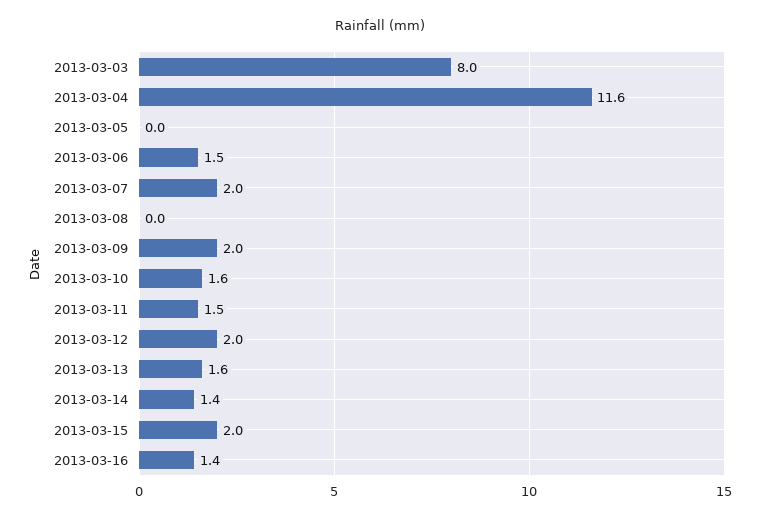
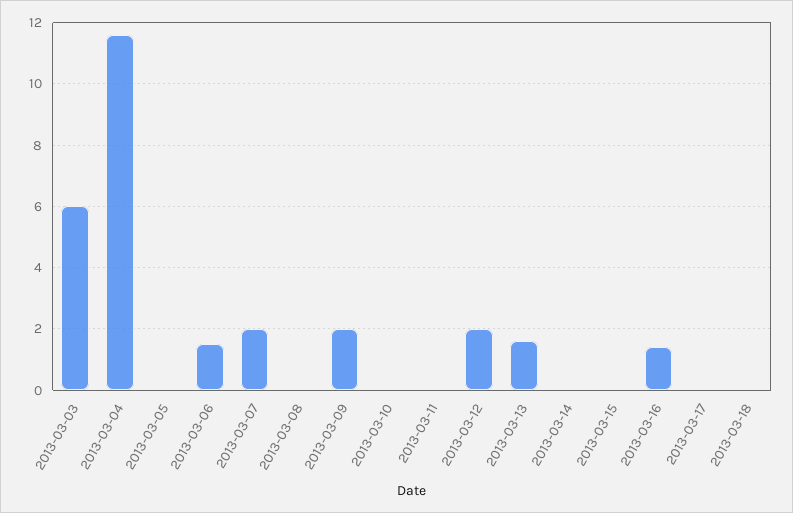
2013-03-03: 8 -> 6
2013-03-10: 1.6 -> 0
2013-03-11: 1.5 -> 0
2013-03-14: 1.4 -> 0
2013-03-15: 2 -> 0
2013-03-17: none -> 0
2013-03-18: none -> 0

